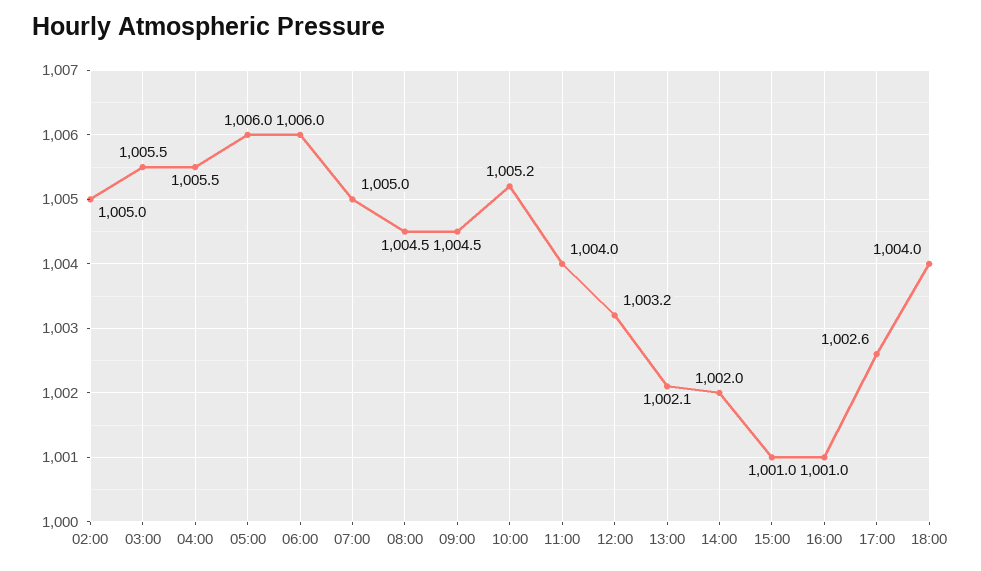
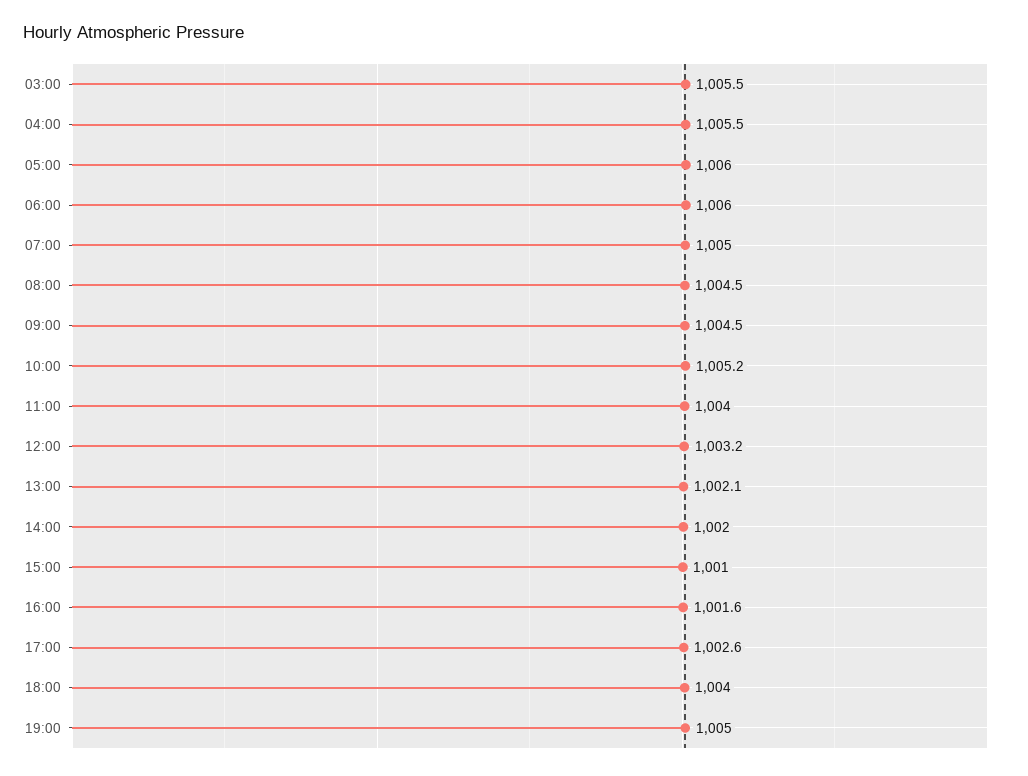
02:00: 1005 -> none
16:00: 1001 -> 1001.6
19:00: none -> 1005

